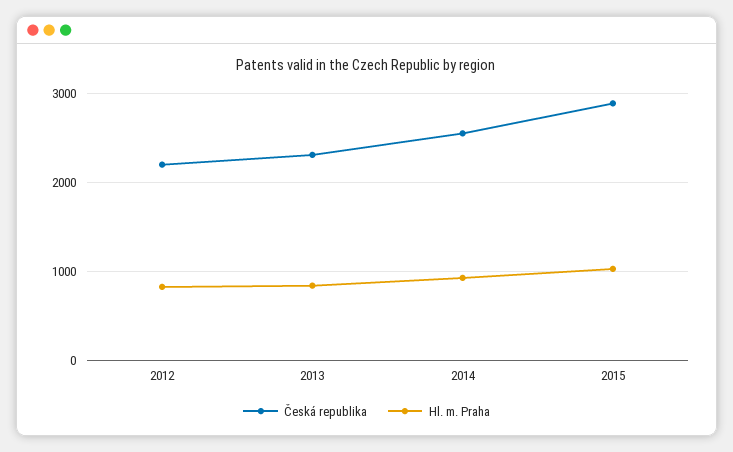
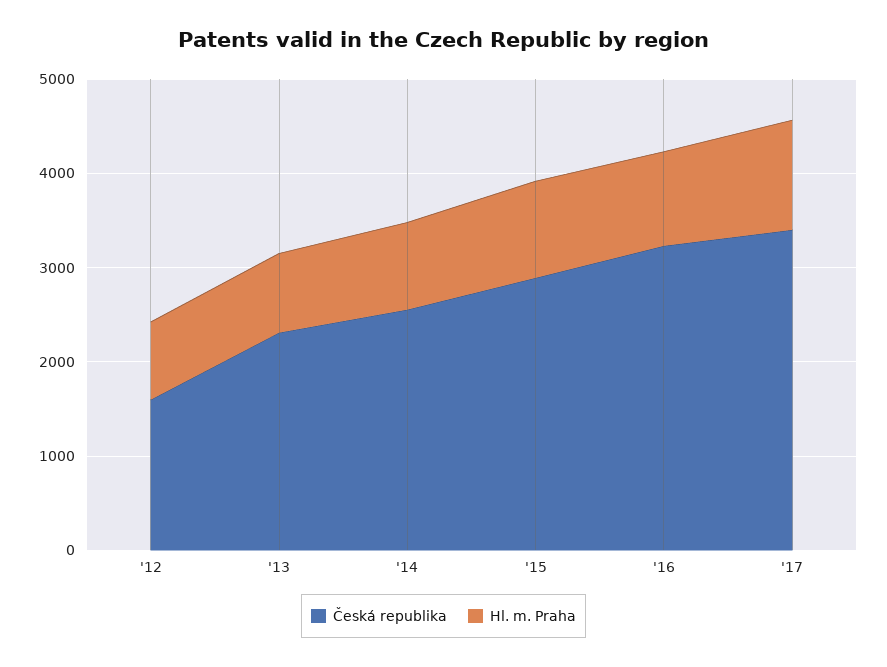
Česká republika, 2012: 2200 -> 1600
Česká republika, '16: none -> 3200
Hl. m. Praha, '16: none -> 1000
Česká republika, '17: none -> 3400
Hl. m. Praha, '17: none -> 1200

